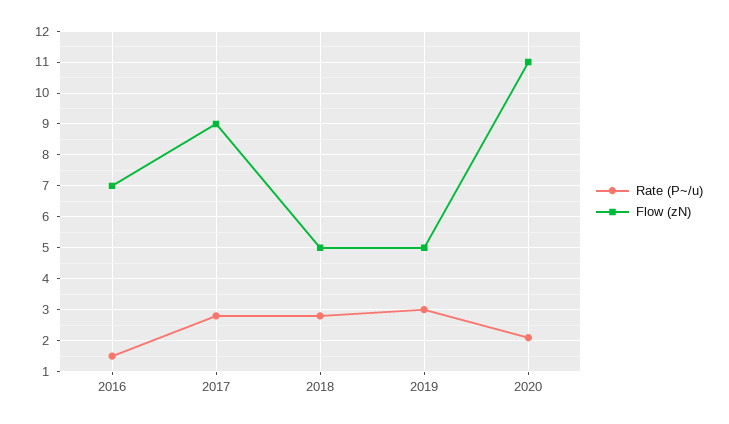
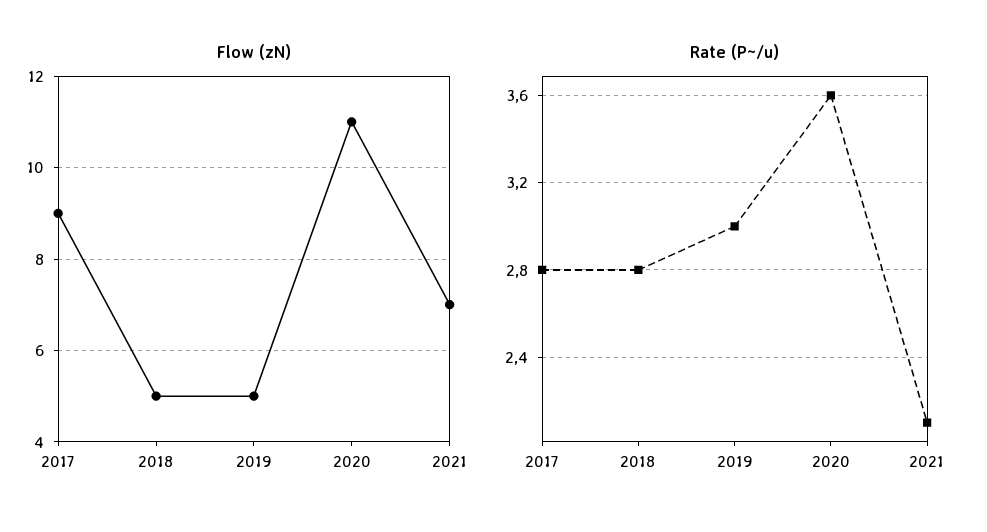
Rate (P~/u), 2016: 1.5 -> none
Flow (zN), 2016: 7 -> none
Rate (P~/u), 2020: 2 -> 3.6
Flow (zN), 2021: none -> 7
Rate (P~/u), 2021: none -> 2.1

